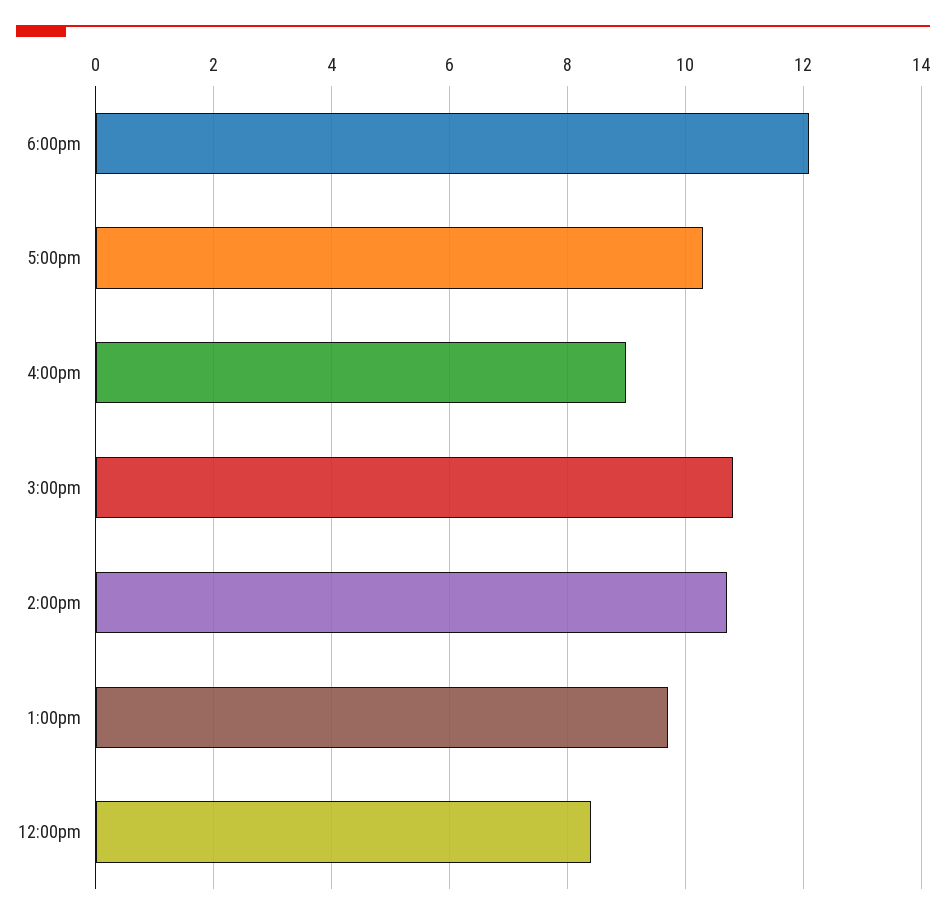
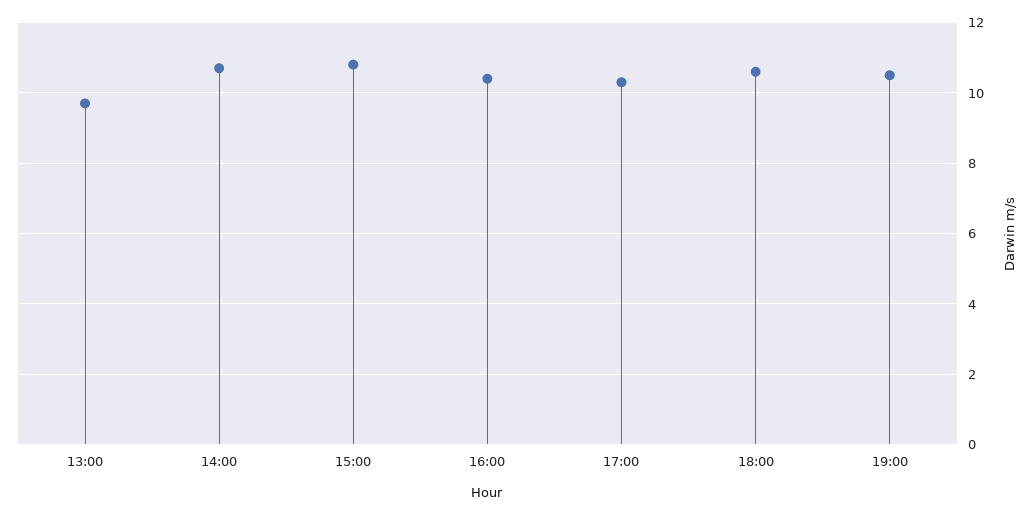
6:00pm: 12 -> 10.5
4:00pm: 9 -> 10.5
12:00pm: 8.5 -> none
19:00: none -> 10.5

